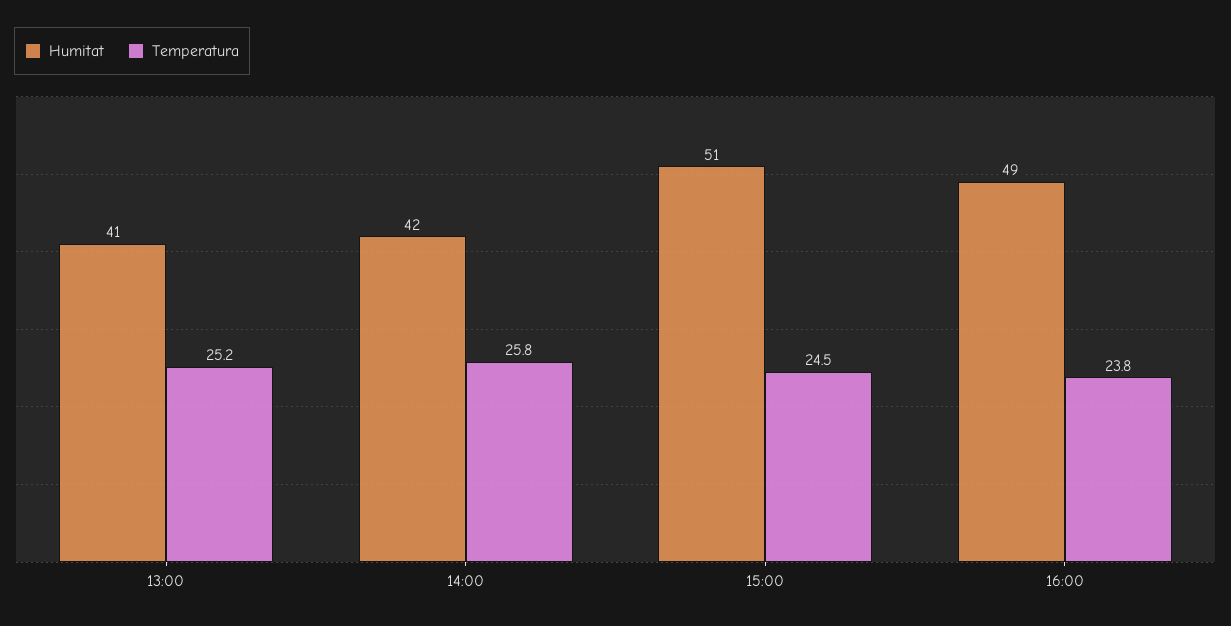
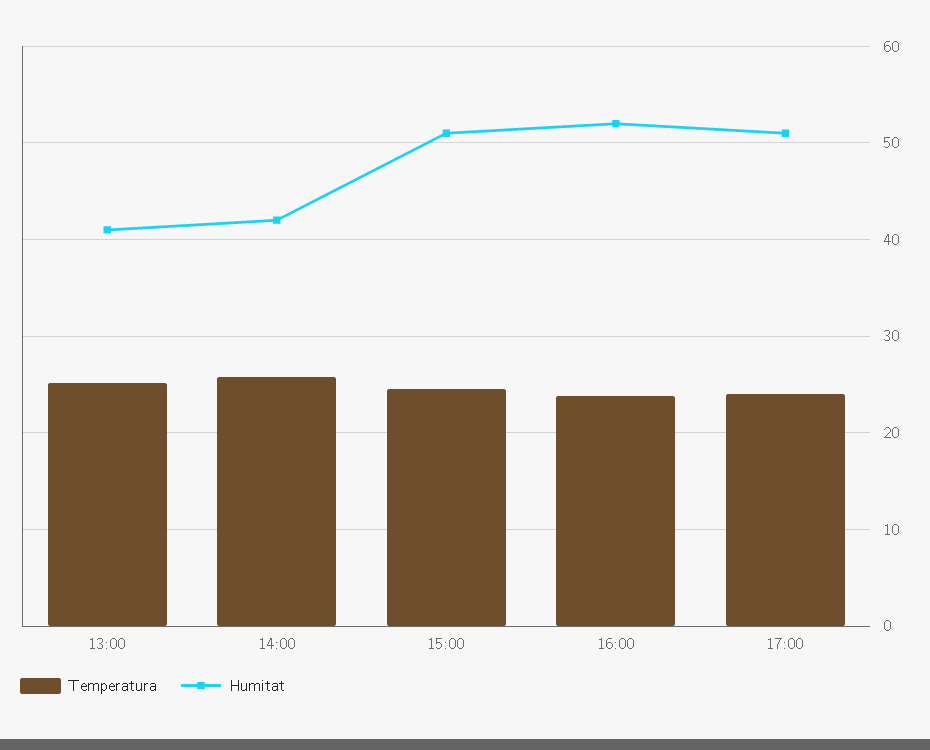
Humitat, 16:00: 49 -> 52
Temperatura, 17:00: none -> 24
Humitat, 17:00: none -> 51

